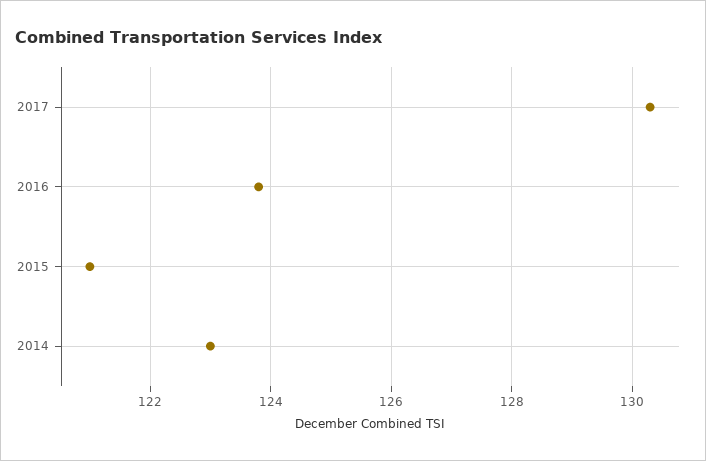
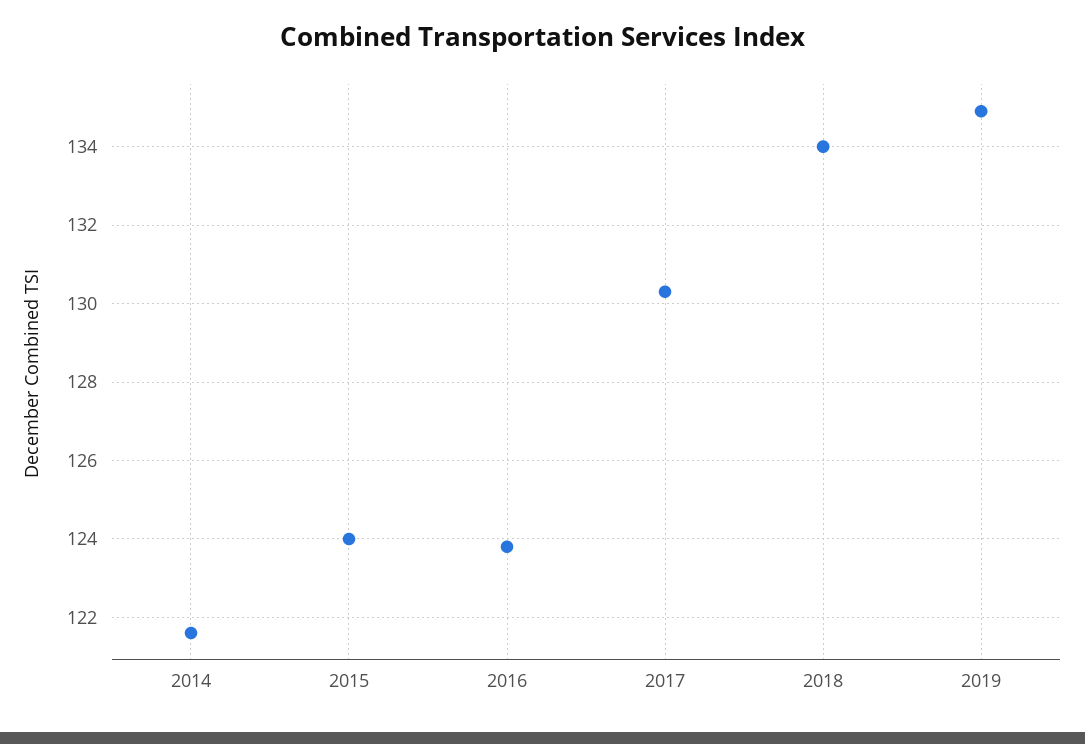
2015: 121 -> 124
2014: 123 -> 121.5
2018: none -> 134
2019: none -> 135

